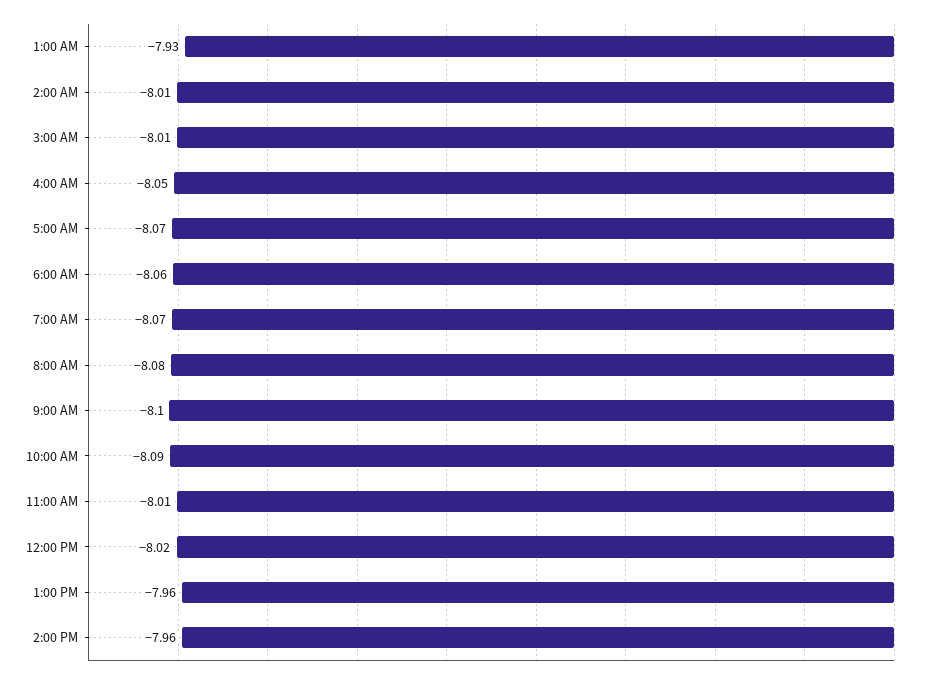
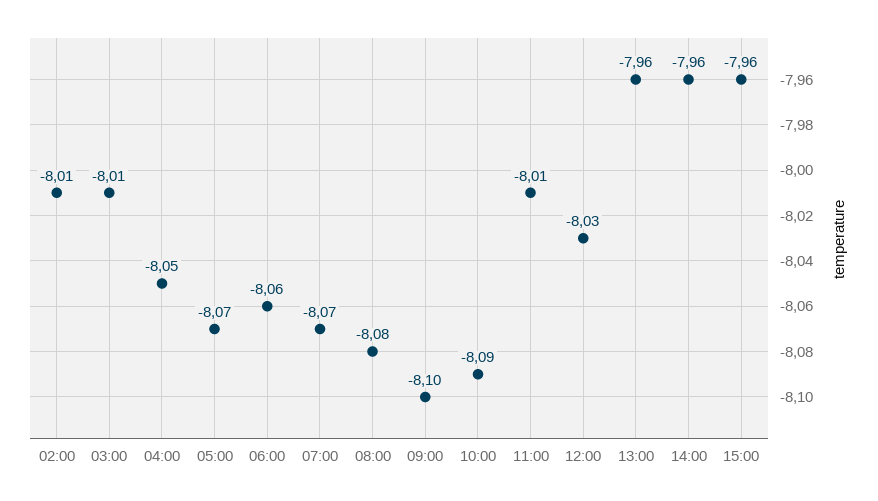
1:00 AM: -7.93 -> none
12:00 PM: -8.02 -> -8.03
15:00: none -> -7.96

